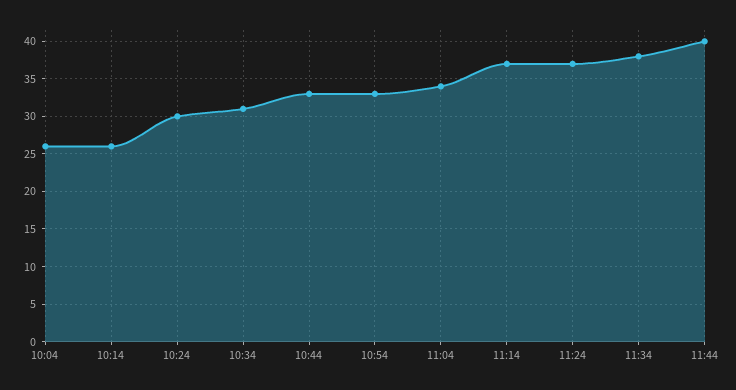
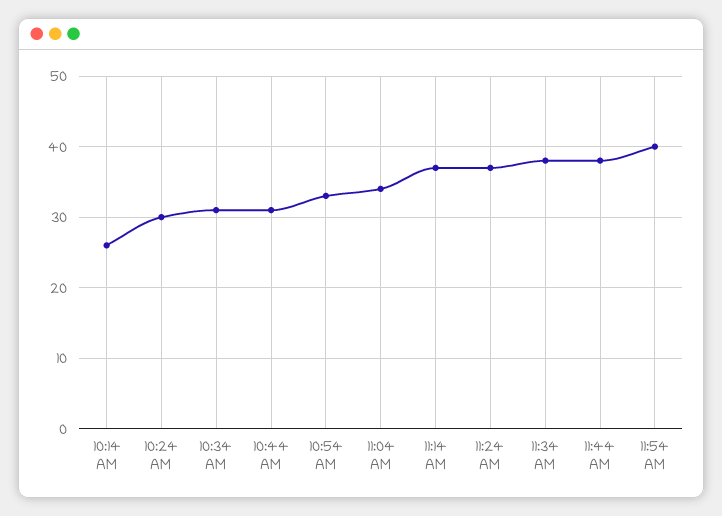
10:04: 26 -> none
10:44: 33 -> 31
11:44: 40 -> 38
11:54 AM: none -> 40

